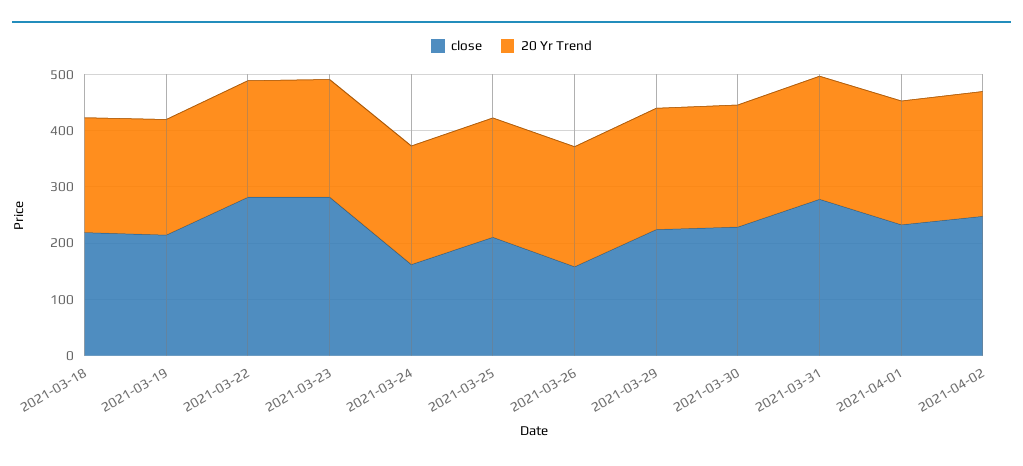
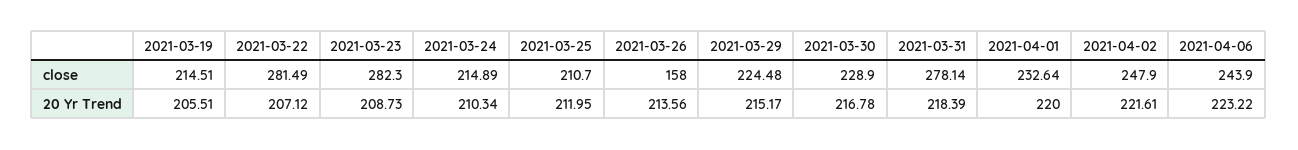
close, 2021-03-18: 220 -> none
20 Yr Trend, 2021-03-18: 200 -> none
close, 2021-03-24: 160 -> 214.89
close, 2021-04-06: none -> 243.9
20 Yr Trend, 2021-04-06: none -> 223.22

